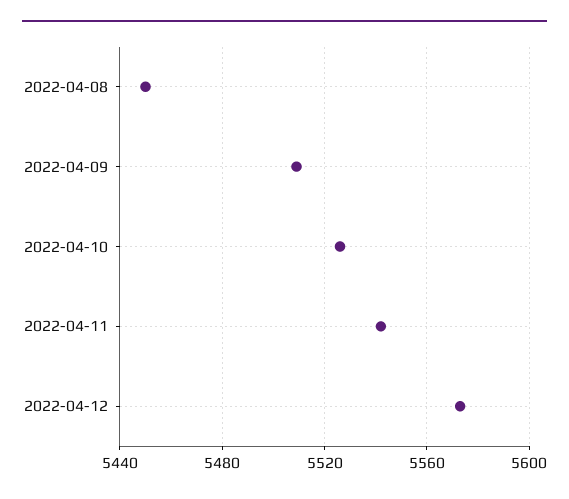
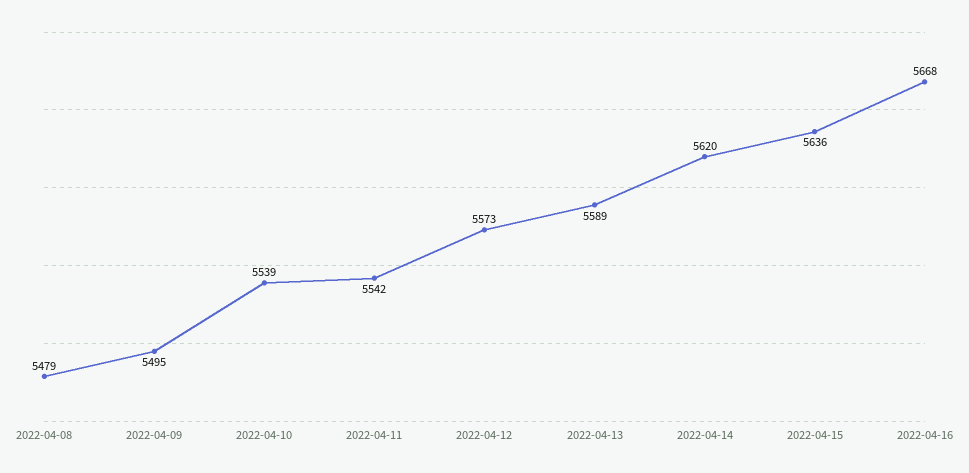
2022-04-08: 5450 -> 5479
2022-04-09: 5510 -> 5495
2022-04-10: 5525 -> 5539
2022-04-13: none -> 5589
2022-04-14: none -> 5620
2022-04-15: none -> 5636
2022-04-16: none -> 5668

